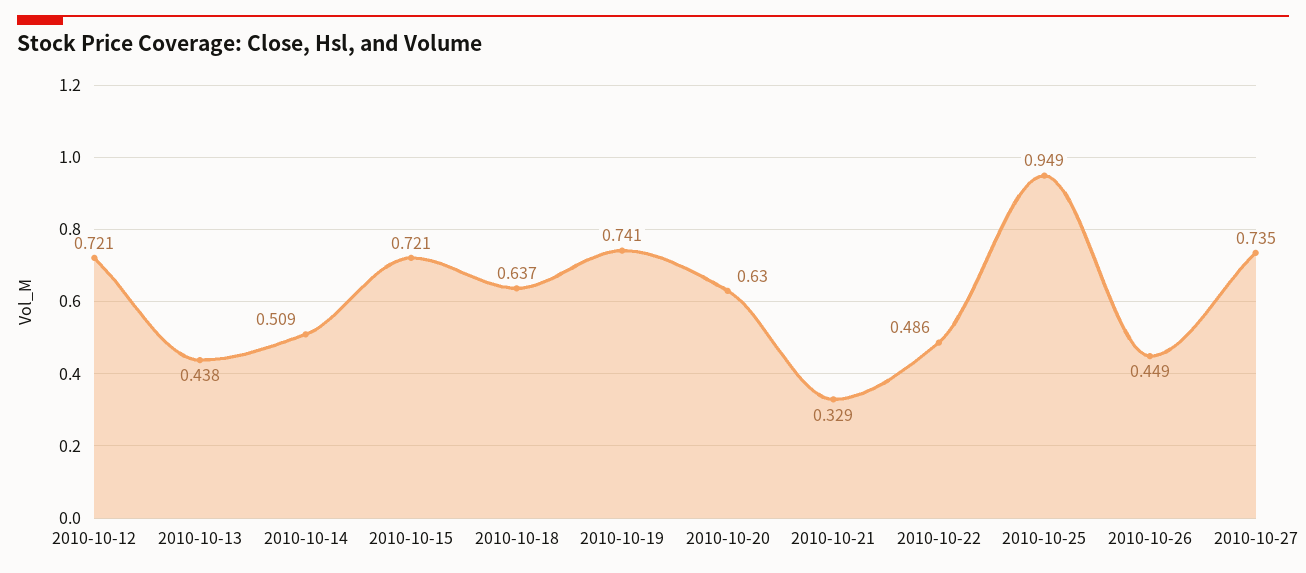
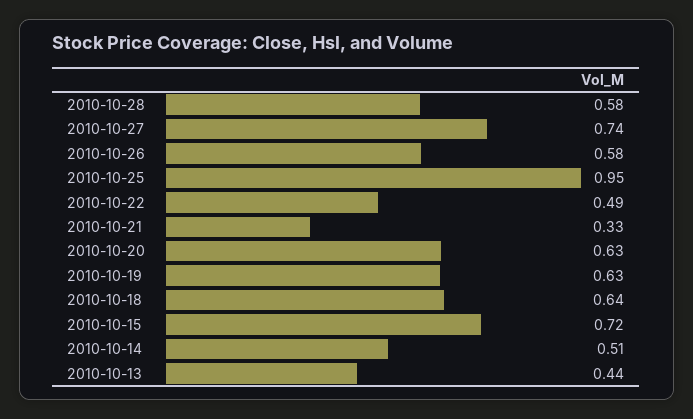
2010-10-12: 0.721 -> none
2010-10-19: 0.741 -> 0.63
2010-10-26: 0.449 -> 0.58
2010-10-28: none -> 0.58

